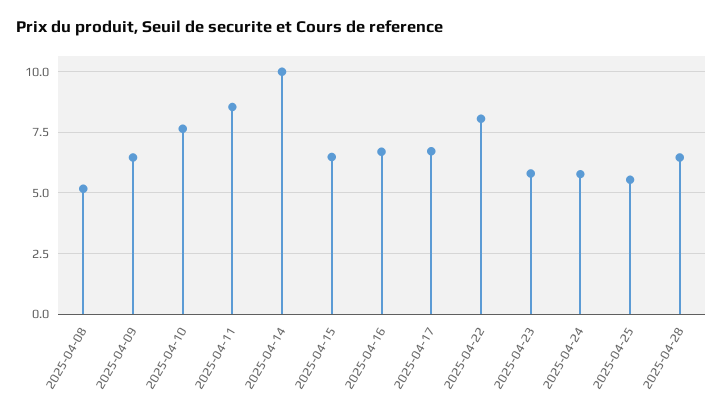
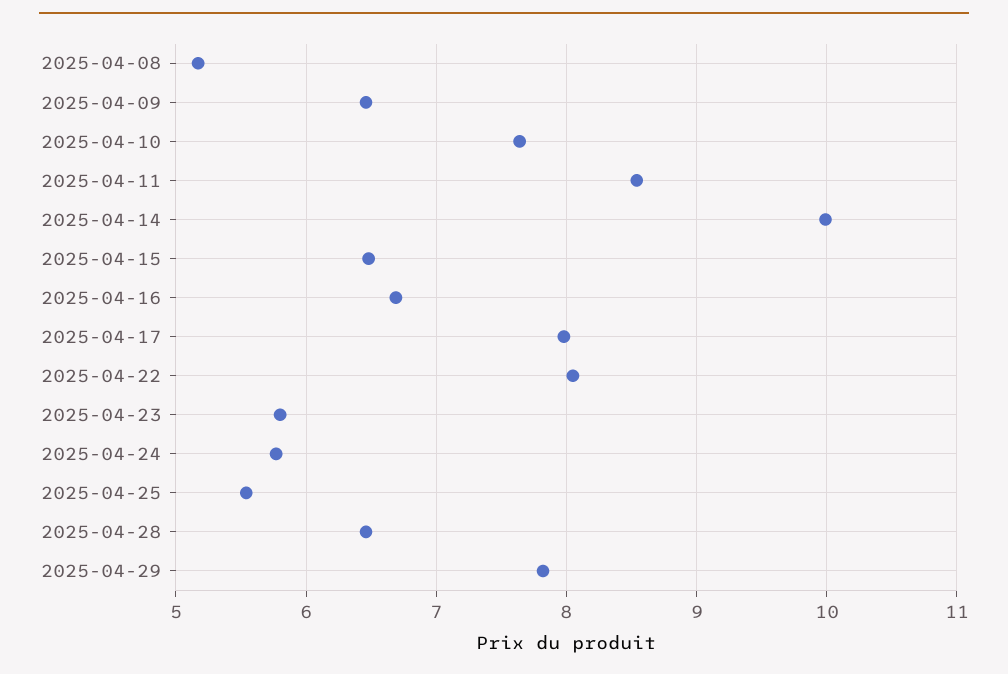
2025-04-17: 6.75 -> 8
2025-04-29: none -> 7.8

